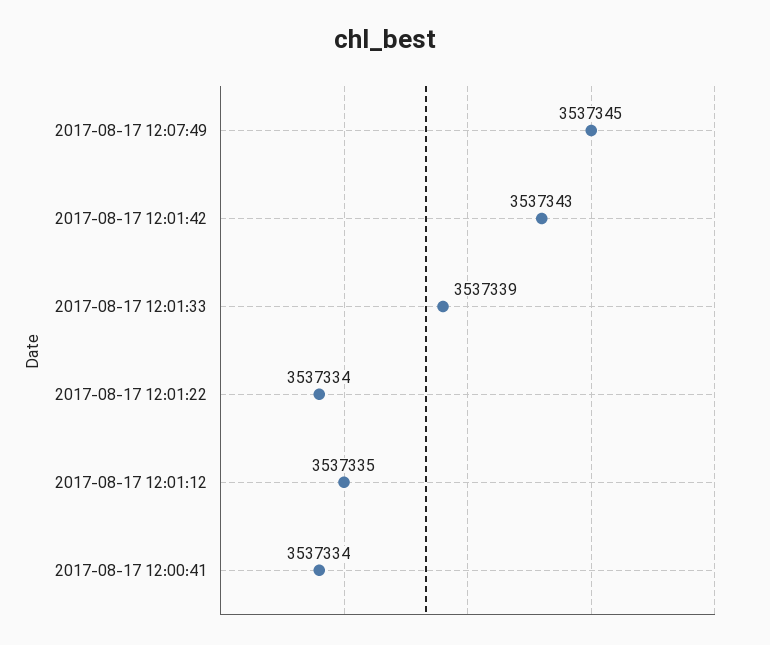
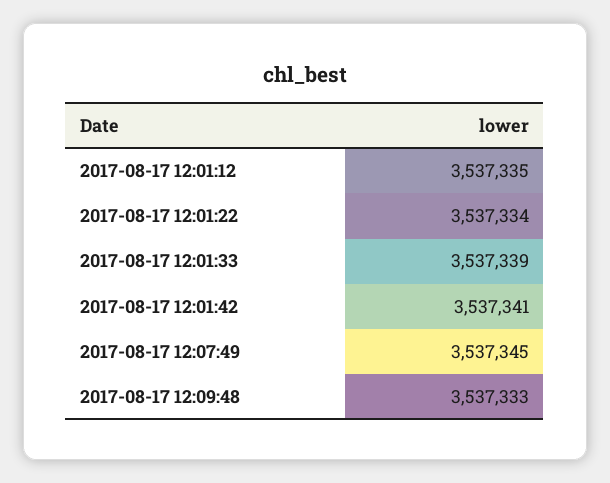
2017-08-17 12:01:42: 3537343 -> 3537341
2017-08-17 12:00:41: 3537334 -> none
2017-08-17 12:09:48: none -> 3537333

